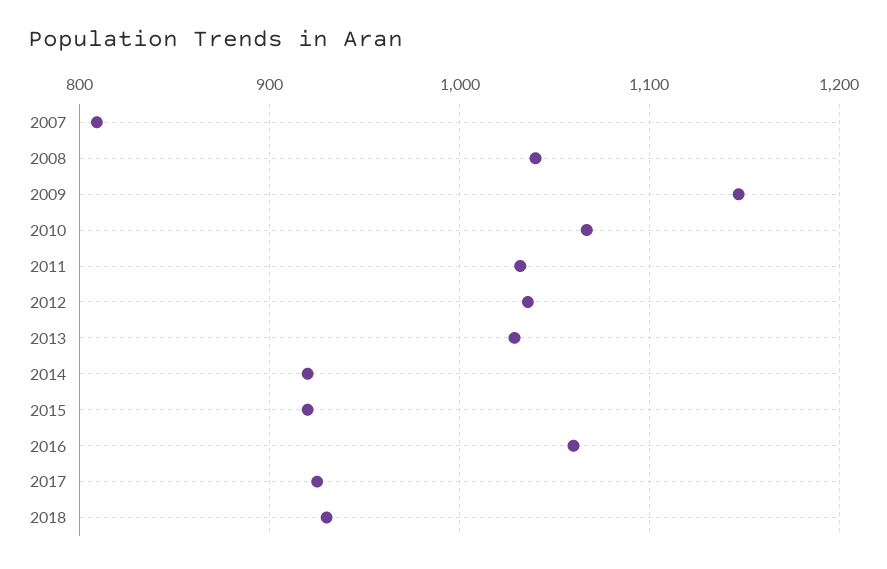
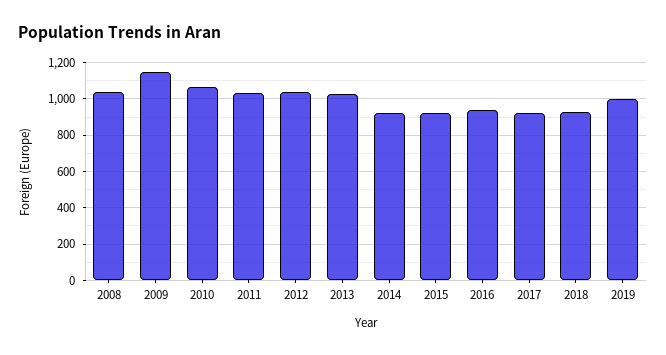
2007: 810 -> none
2016: 1060 -> 950
2019: none -> 1000

